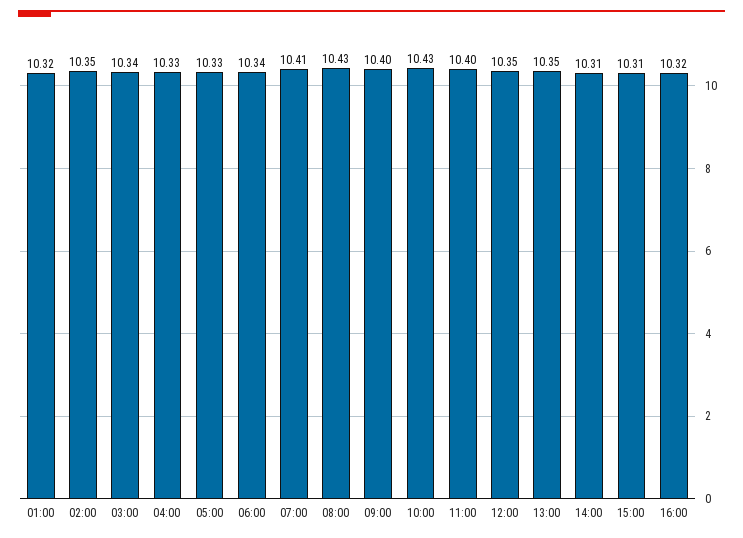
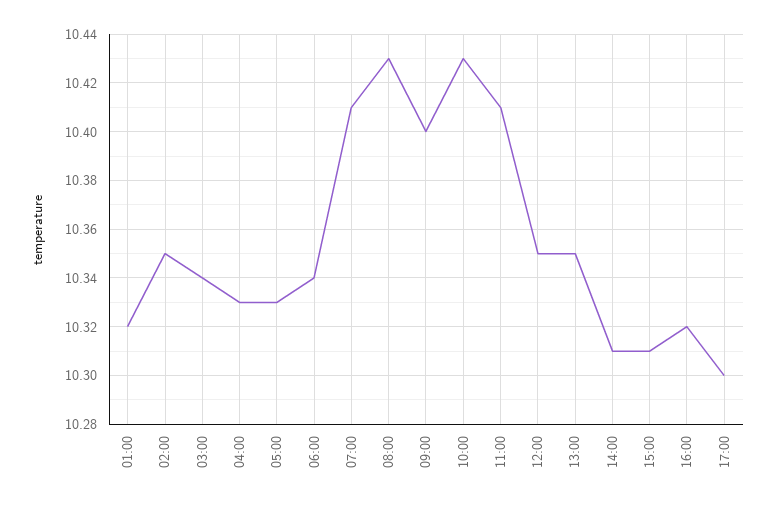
11:00: 10.4 -> 10.41
17:00: none -> 10.3

